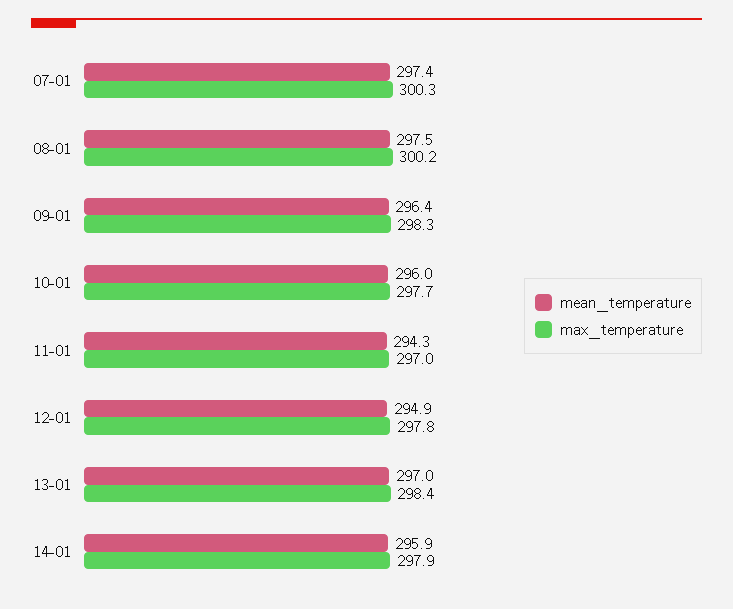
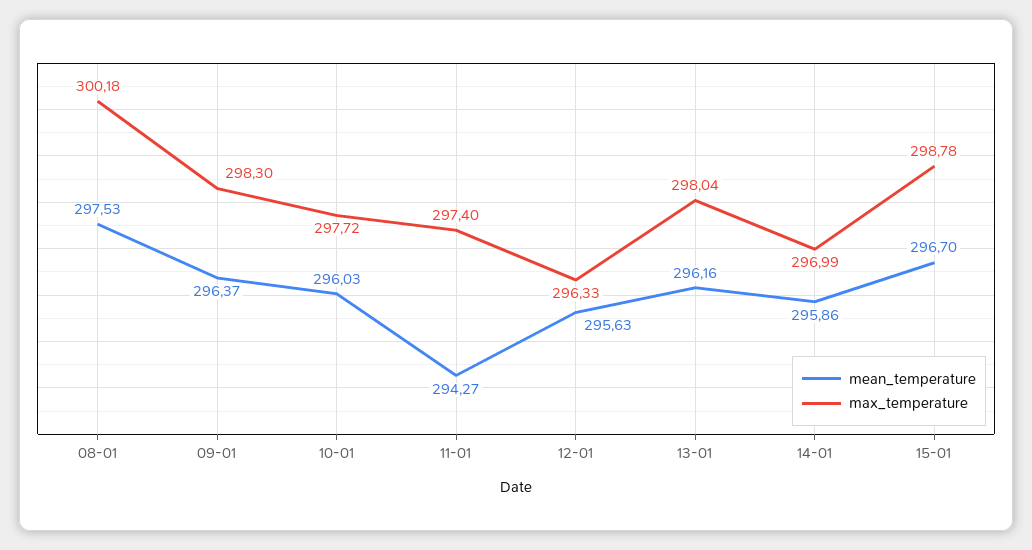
mean_temperature, 07-01: 297.4 -> none
max_temperature, 07-01: 300.3 -> none
max_temperature, 11-01: 297 -> 297.4
mean_temperature, 12-01: 294.9 -> 295.63
max_temperature, 12-01: 297.8 -> 296.33
mean_temperature, 13-01: 297 -> 296.16
max_temperature, 13-01: 298.4 -> 298.04
max_temperature, 14-01: 297.9 -> 296.99
mean_temperature, 15-01: none -> 296.7
max_temperature, 15-01: none -> 298.78

